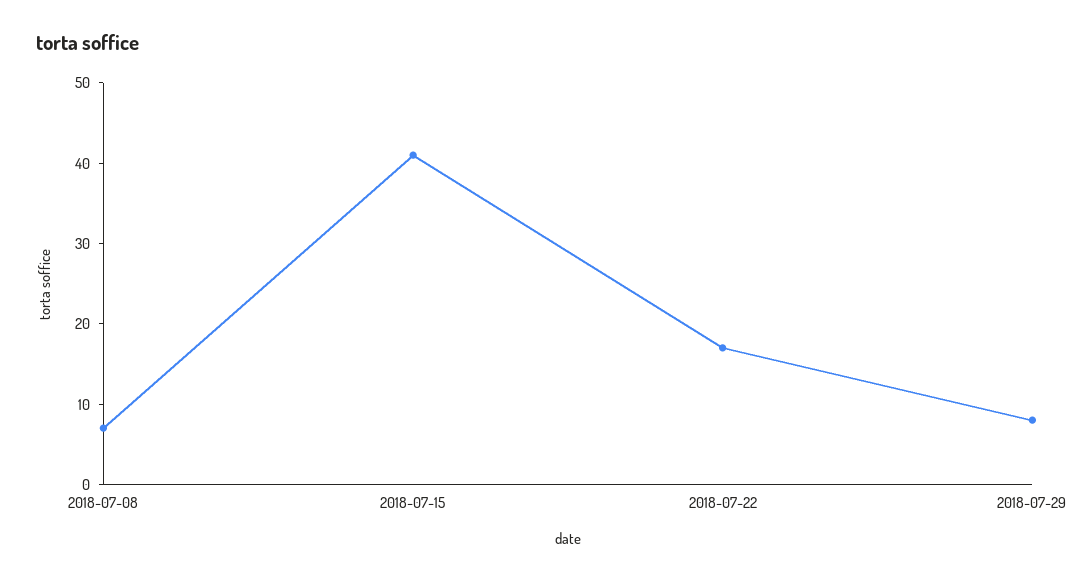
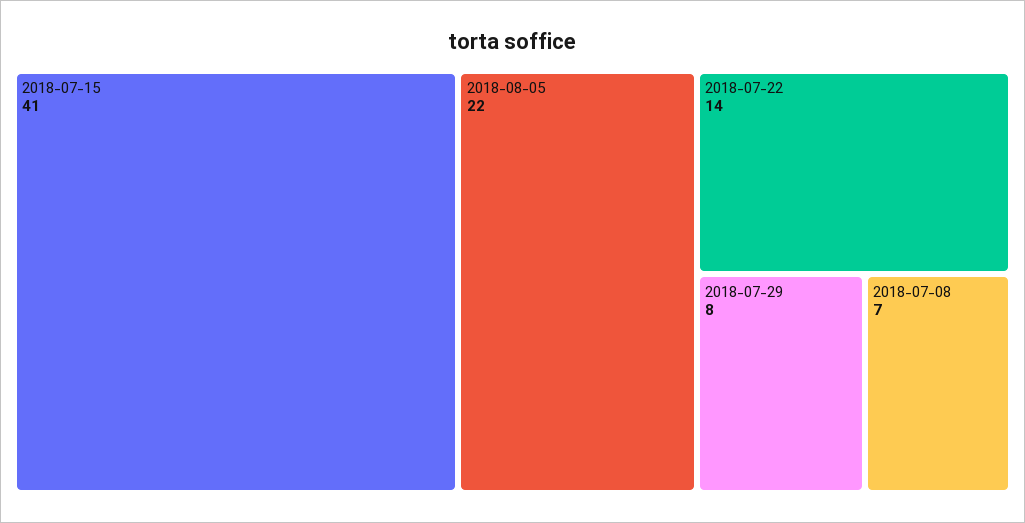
2018-07-22: 17 -> 14
2018-08-05: none -> 22

